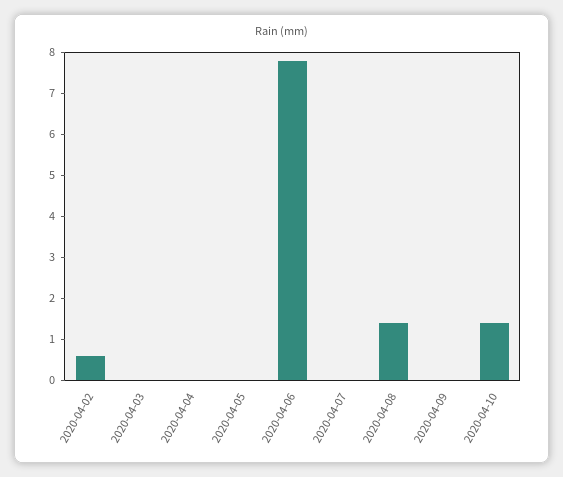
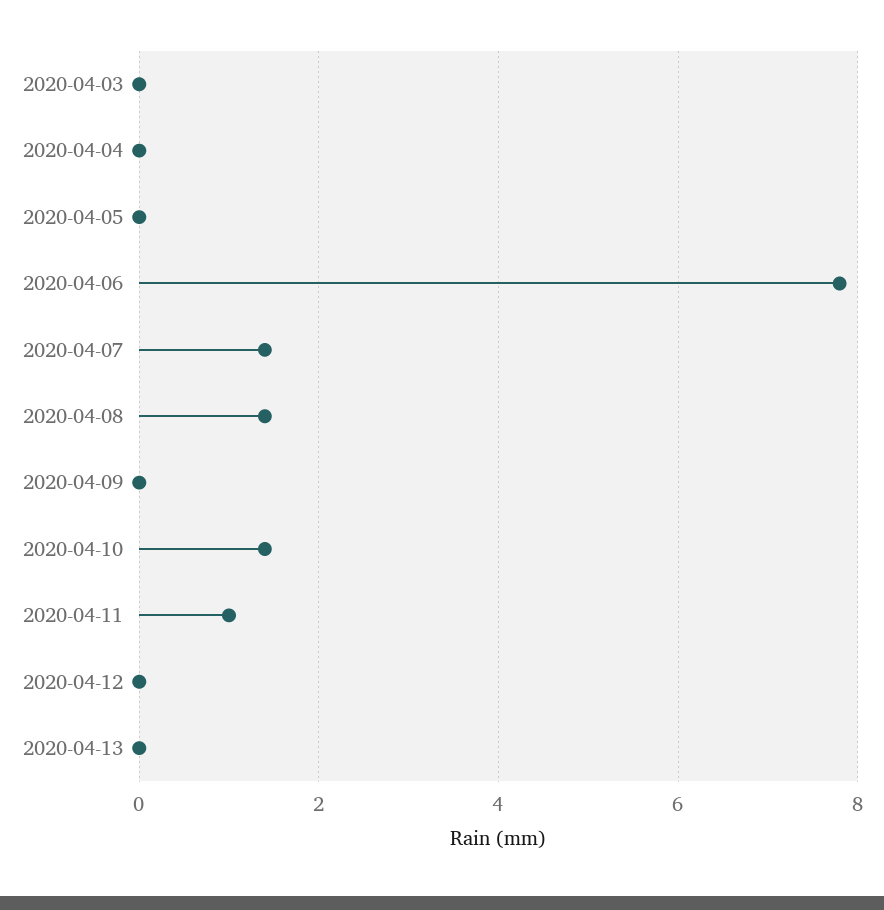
2020-04-02: 0.5 -> none
2020-04-07: 0 -> 1.5
2020-04-11: none -> 1
2020-04-12: none -> 0
2020-04-13: none -> 0

